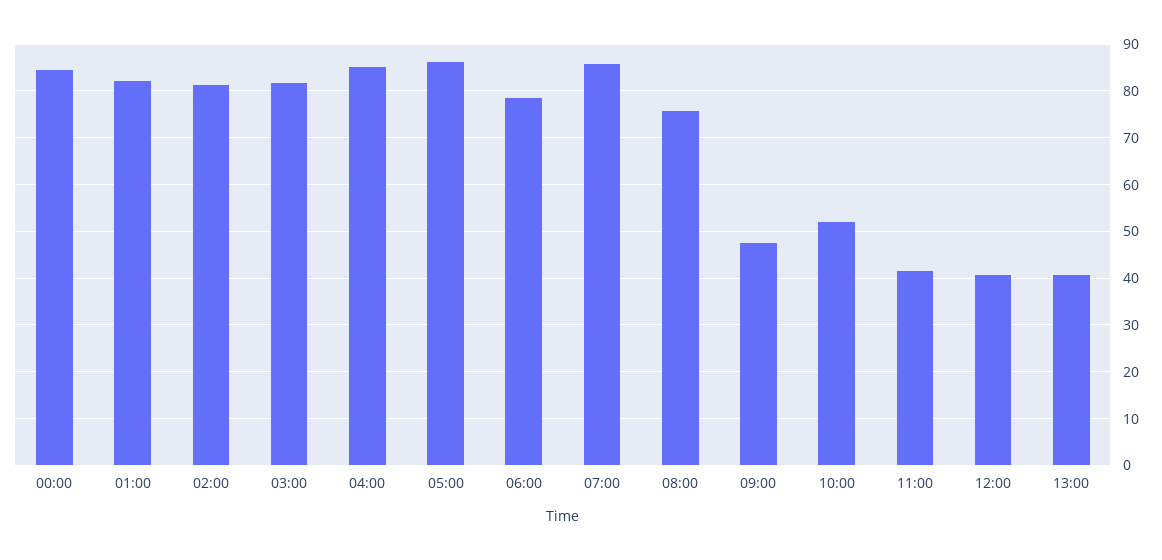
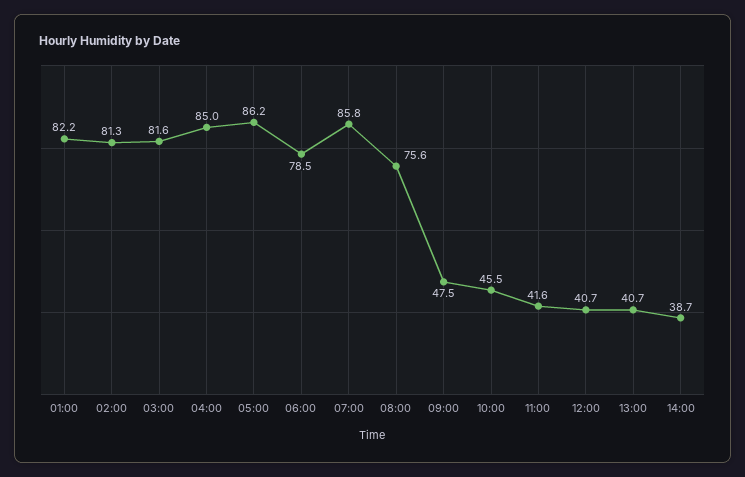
00:00: 84 -> none
10:00: 52 -> 45.5
14:00: none -> 38.7

